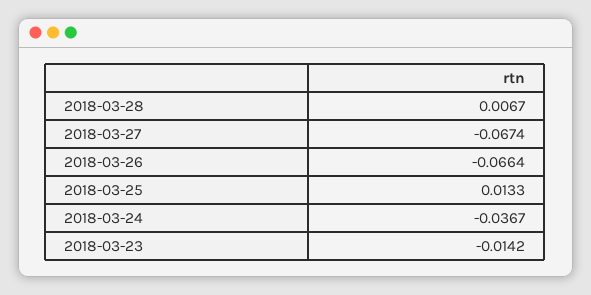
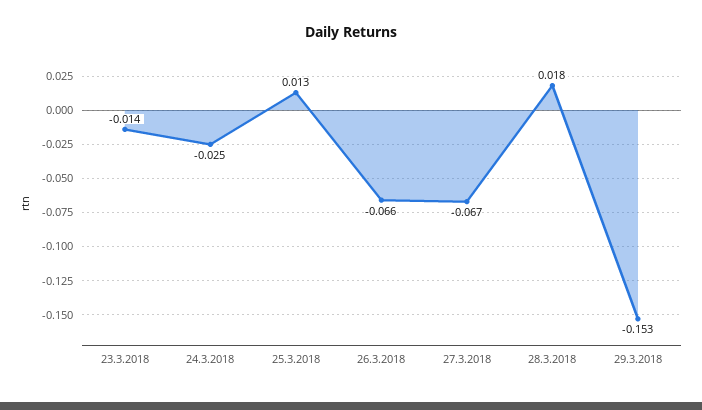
2018-03-28: 0.0067 -> 0.018
2018-03-24: -0.0367 -> -0.025
29.3.2018: none -> -0.153

